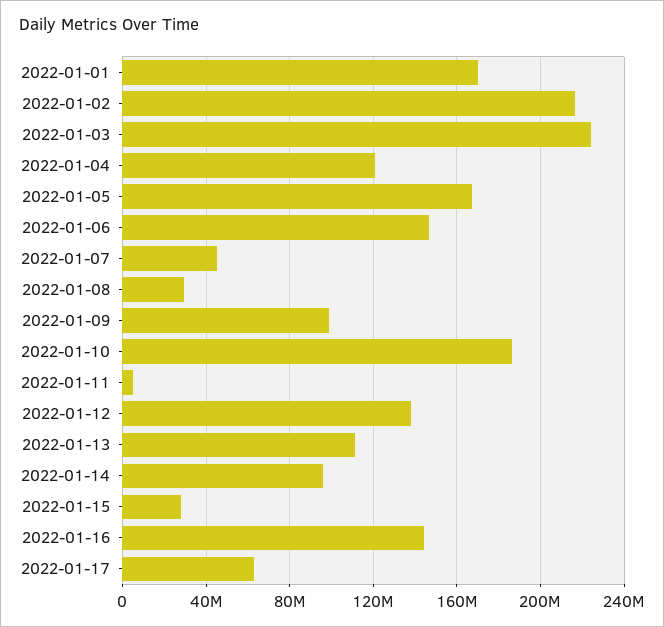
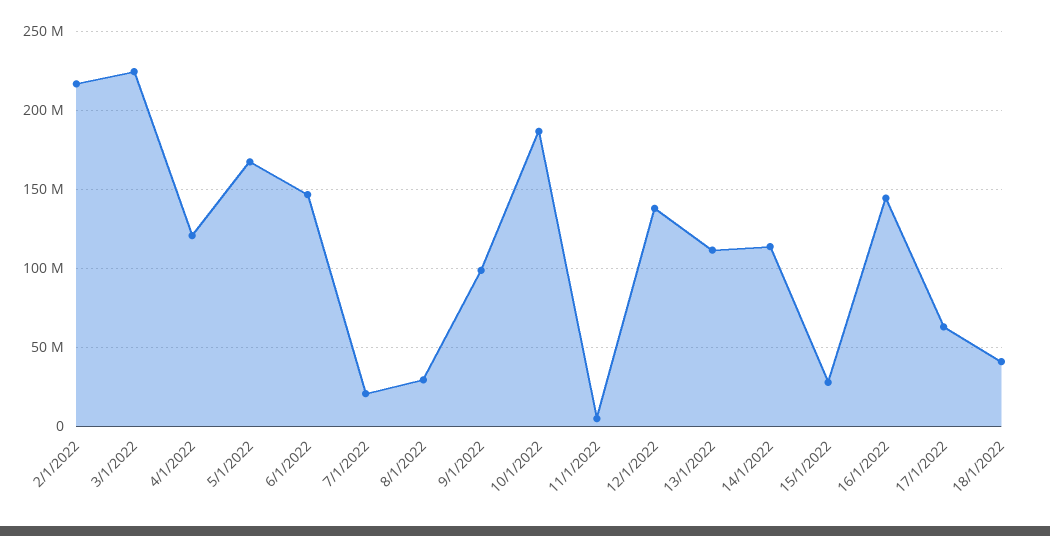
2022-01-01: 170000000 -> none
2022-01-07: 45000000 -> 20000000
2022-01-14: 95000000 -> 115000000
18/1/2022: none -> 40000000

